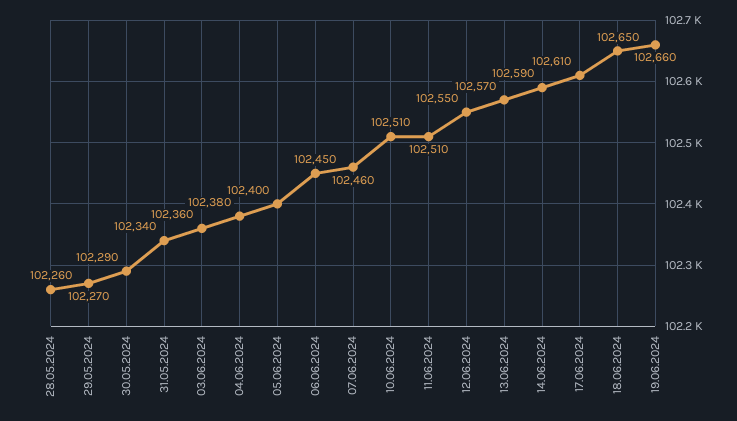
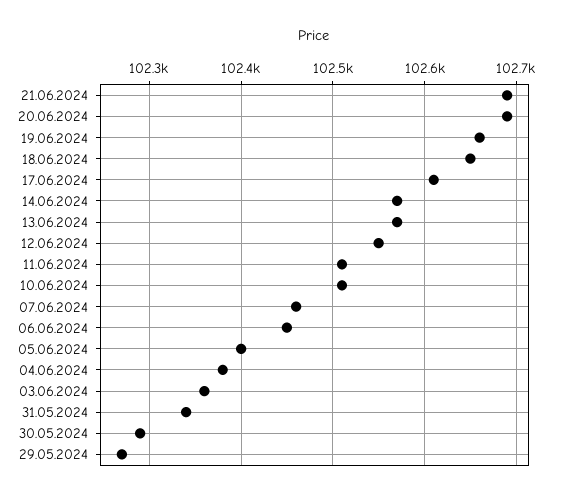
28.05.2024: 102260 -> none
14.06.2024: 102590 -> 102570
21.06.2024: none -> 102690
20.06.2024: none -> 102690

